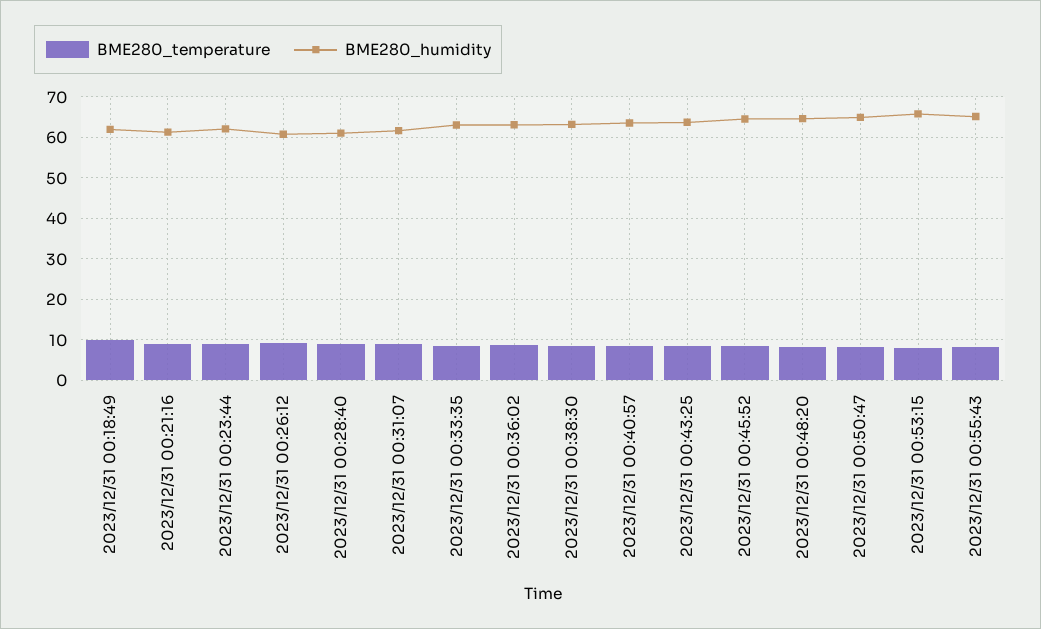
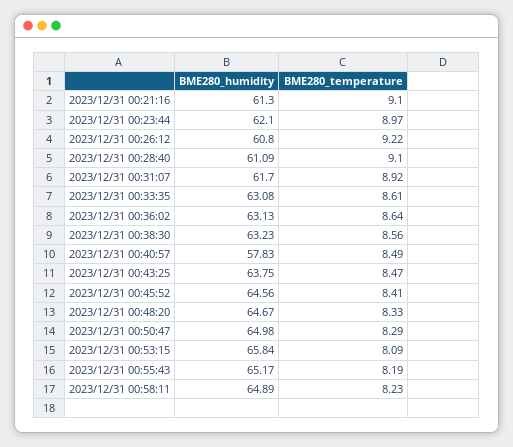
BME280_temperature, 2023/12/31 00:18:49: 10 -> none
BME280_humidity, 2023/12/31 00:18:49: 62 -> none
BME280_humidity, 2023/12/31 00:40:57: 64 -> 57.83
BME280_humidity, 2023/12/31 00:58:11: none -> 64.89
BME280_temperature, 2023/12/31 00:58:11: none -> 8.23

